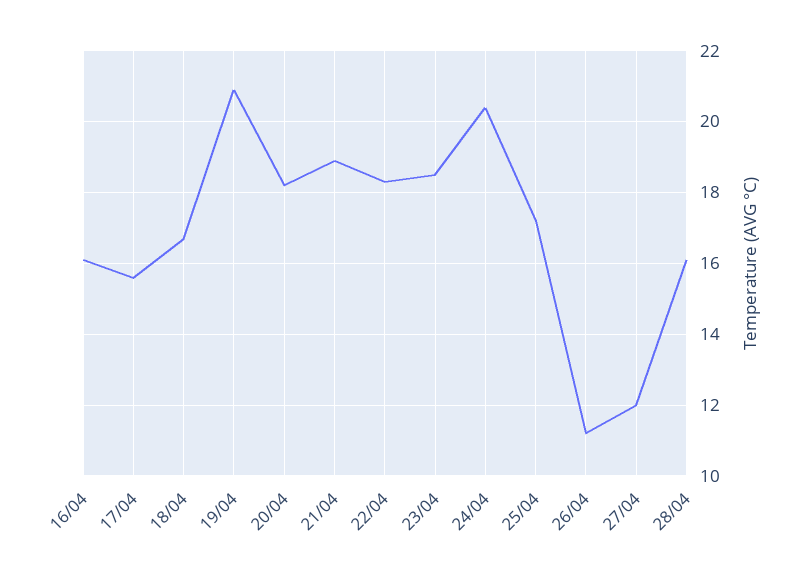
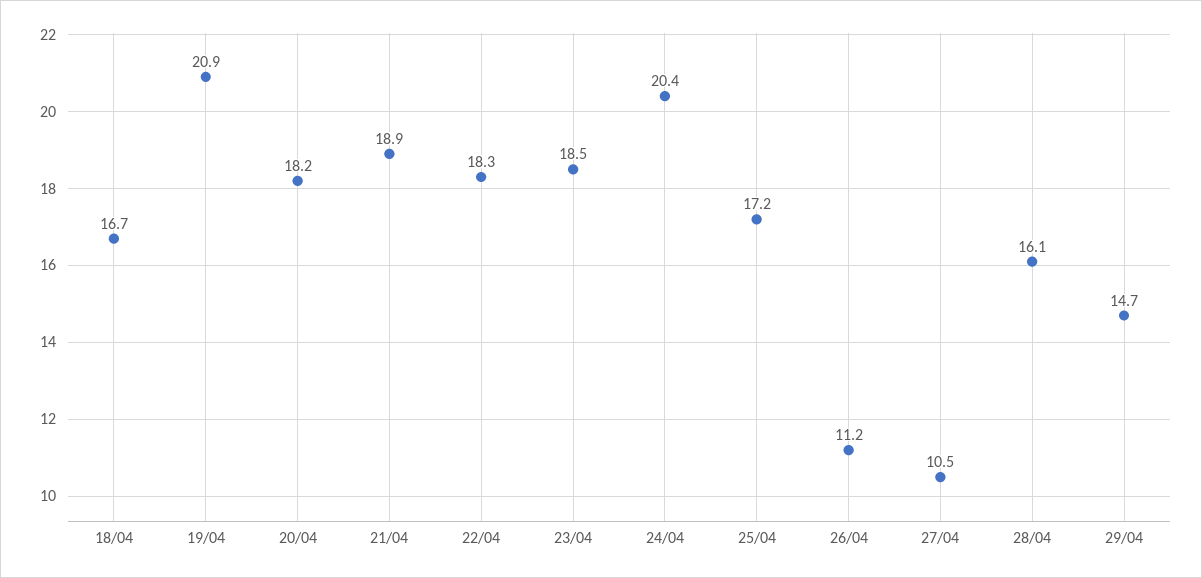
16/04: 16 -> none
17/04: 15.5 -> none
27/04: 12 -> 10.5
29/04: none -> 14.7

